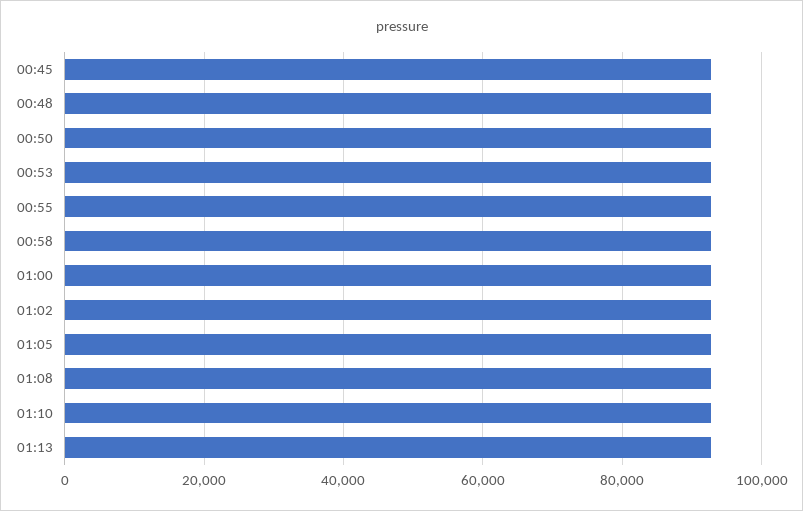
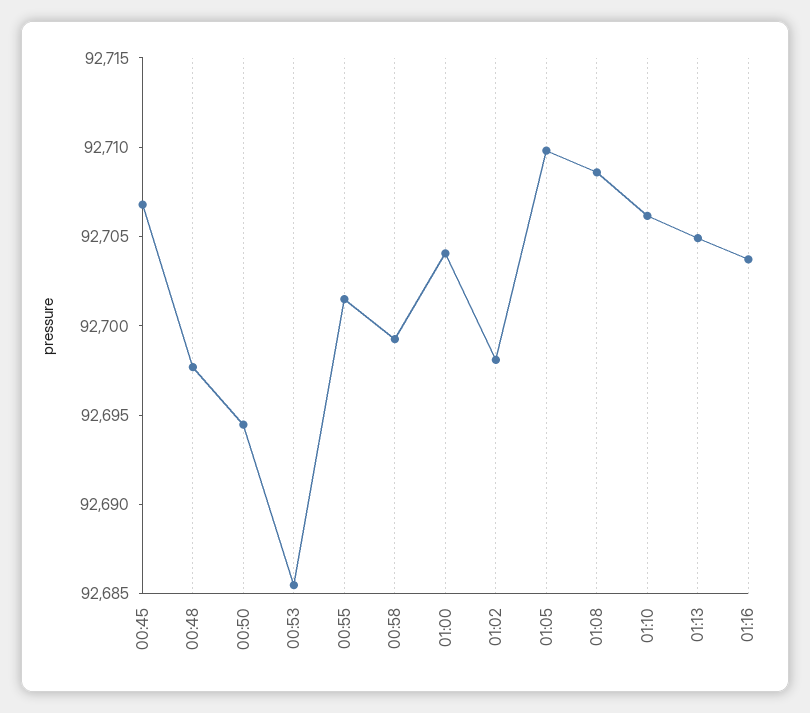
01:16: none -> 92704

